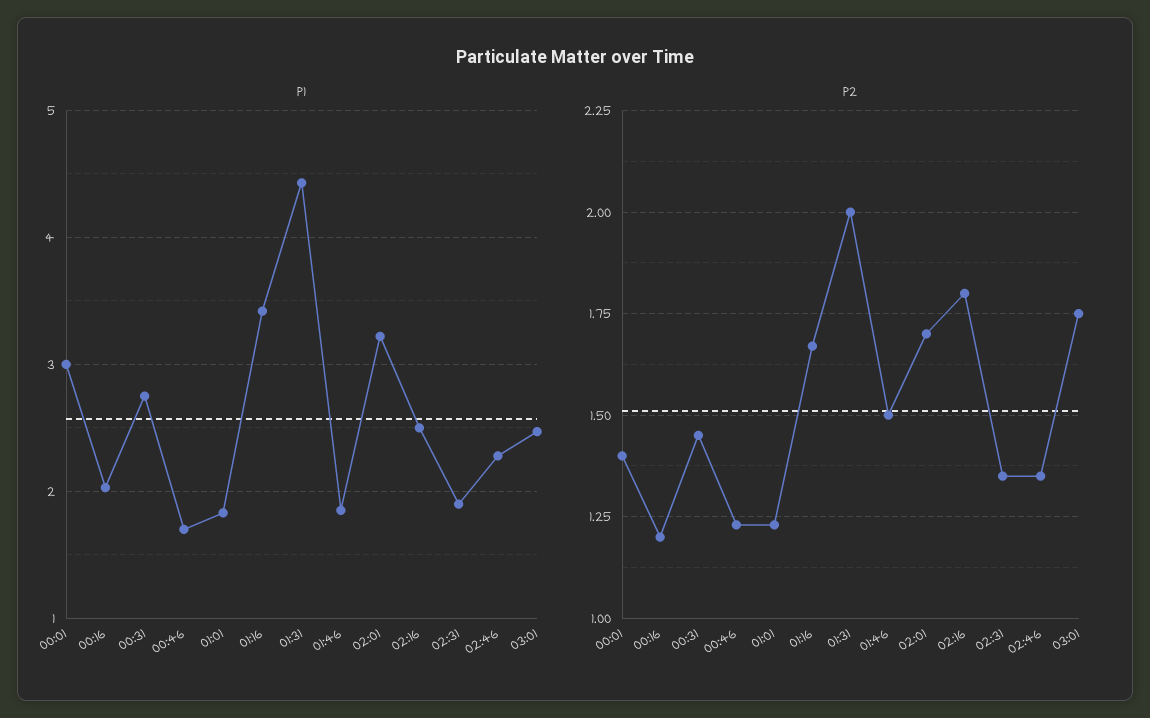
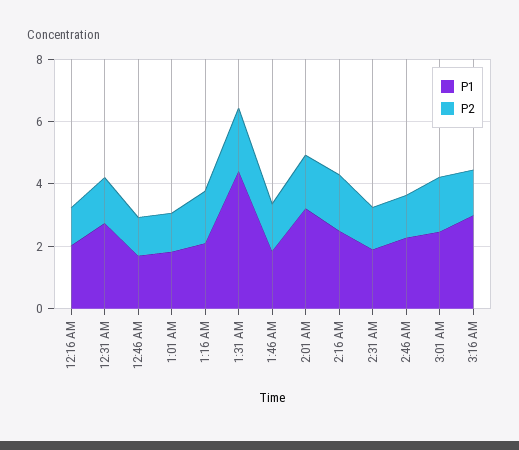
P1, 00:01: 3 -> none
P1, 01:16: 3.4 -> 2
P2, 00:01: 1.4 -> none
P1, 3:16 AM: none -> 3
P2, 3:16 AM: none -> 1.5

